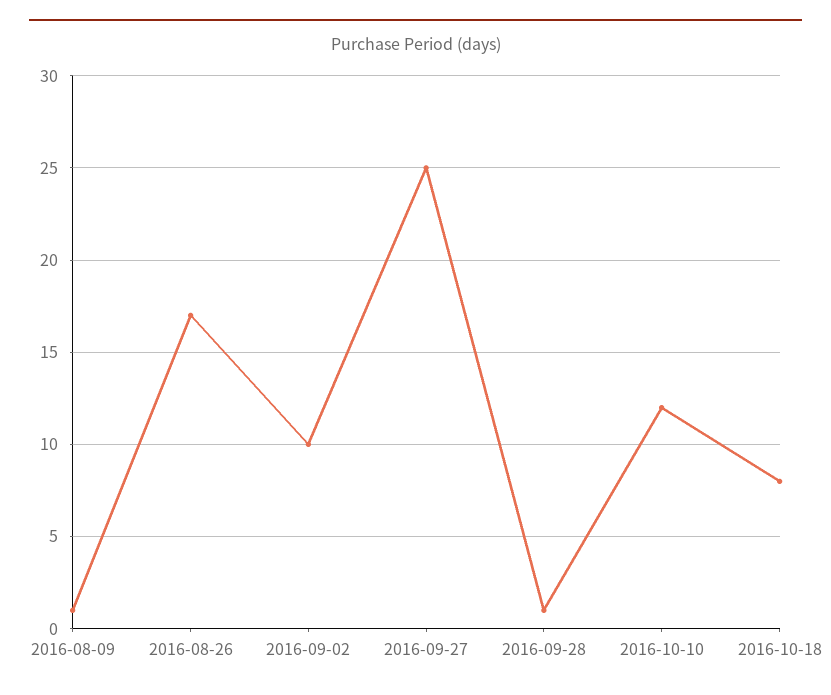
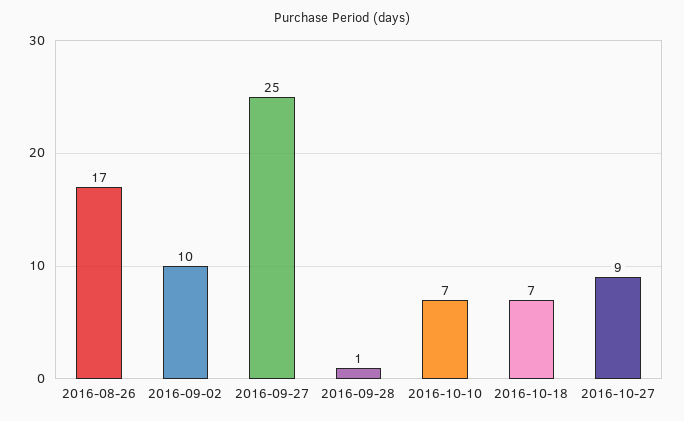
2016-08-09: 1 -> none
2016-10-10: 12 -> 7
2016-10-18: 8 -> 7
2016-10-27: none -> 9

